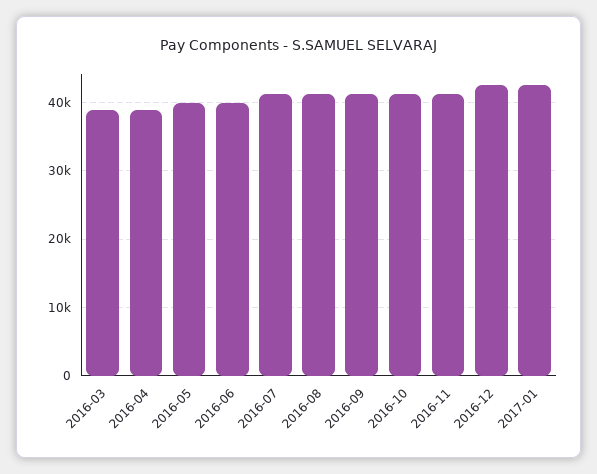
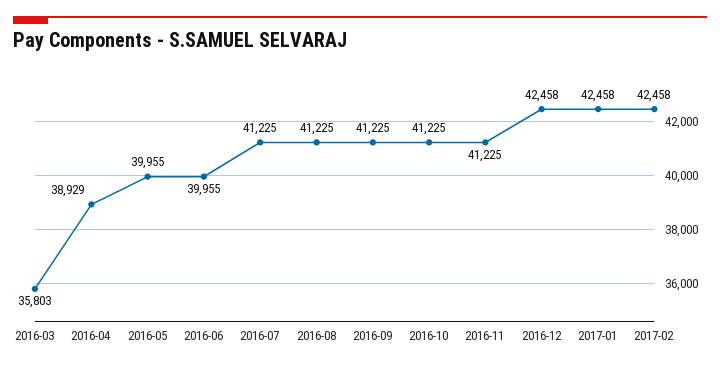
2016-03: 39000 -> 35803
2017-02: none -> 42458

